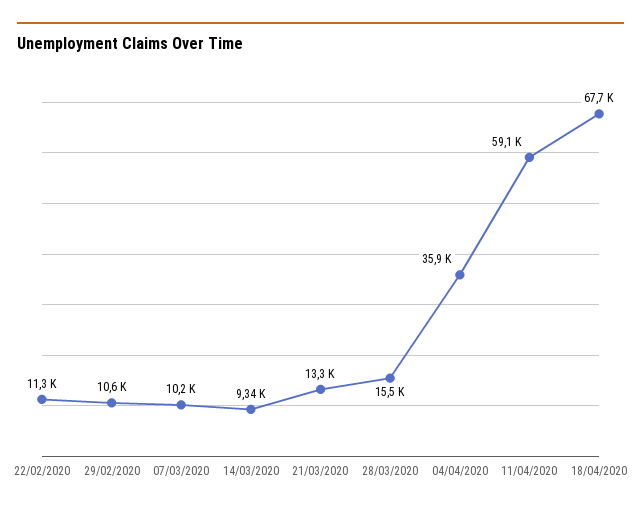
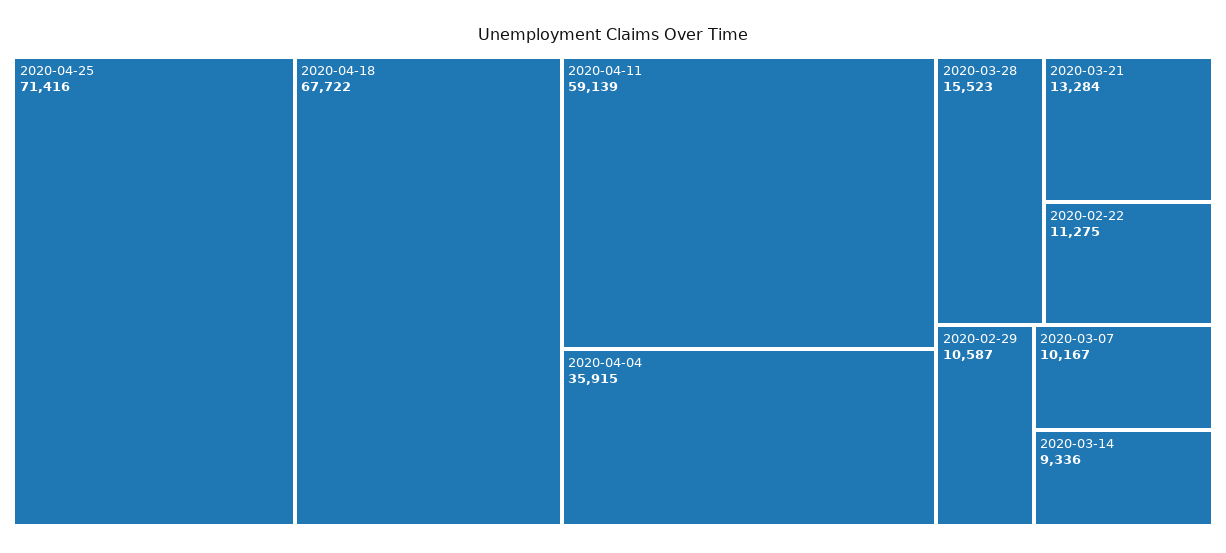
2020-04-25: none -> 71416

